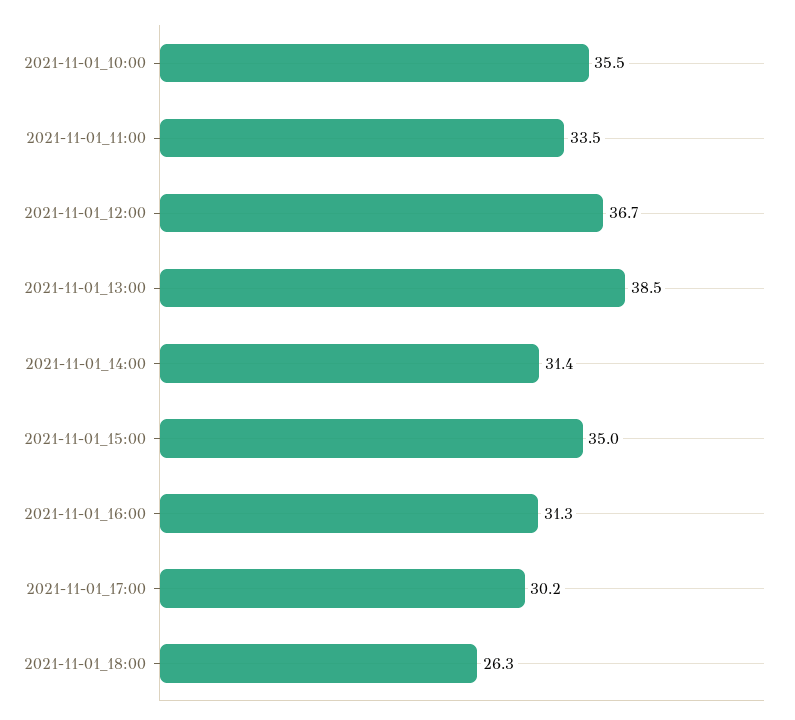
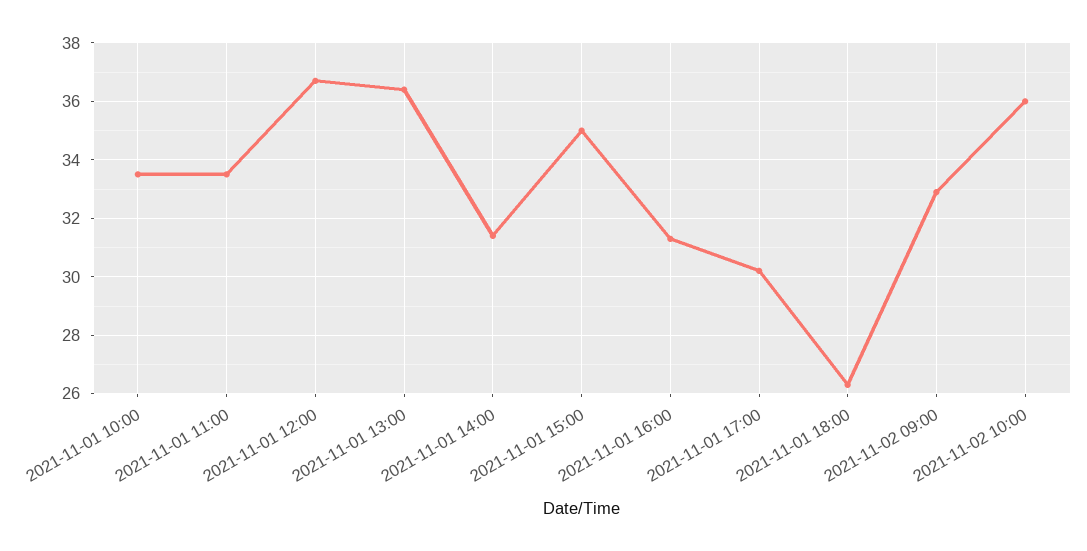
2021-11-01_10:00: 35.5 -> 33.5
2021-11-01_13:00: 38.5 -> 36.5
2021-11-02 09:00: none -> 33
2021-11-02 10:00: none -> 36

